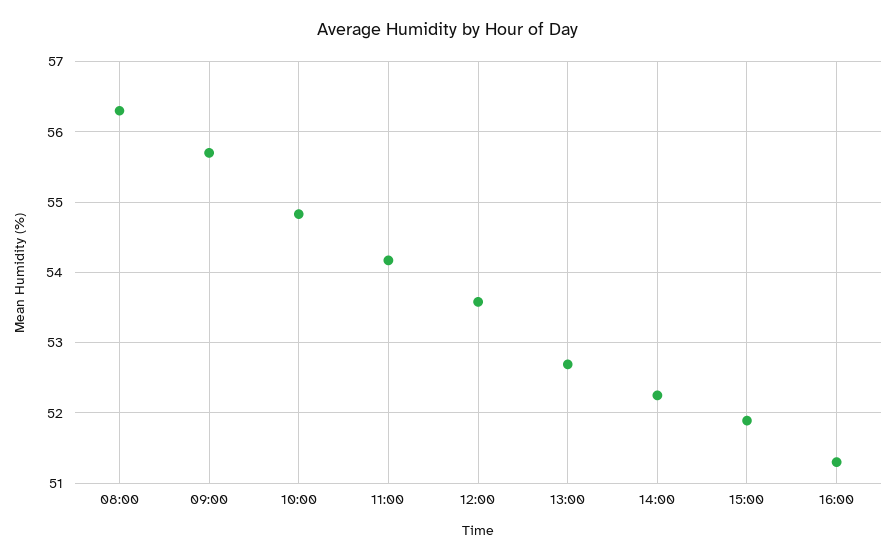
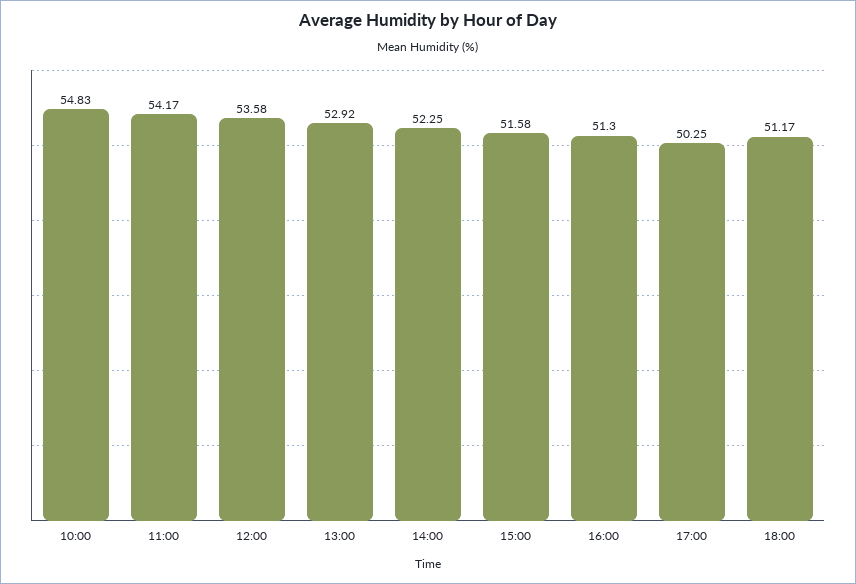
08:00: 56.3 -> none
09:00: 55.7 -> none
13:00: 52.7 -> 52.92
15:00: 51.9 -> 51.58
17:00: none -> 50.25
18:00: none -> 51.17

